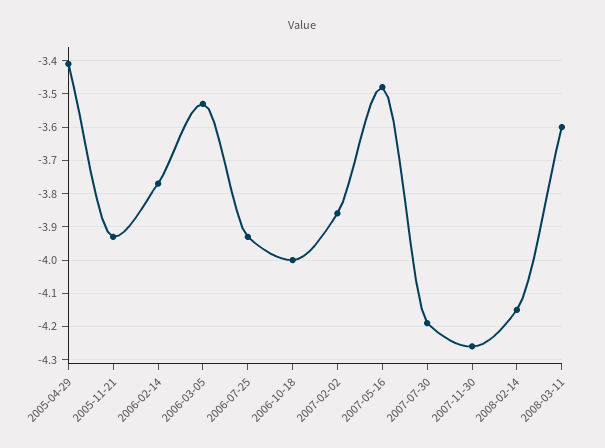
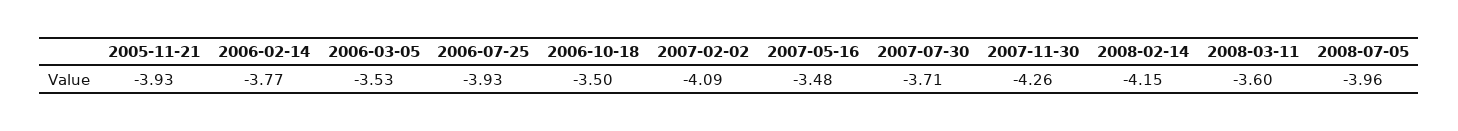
2005-04-29: -3.4 -> none
2006-10-18: -4 -> -3.5
2007-02-02: -3.85 -> -4.09
2007-07-30: -4.2 -> -3.71
2008-07-05: none -> -3.96

